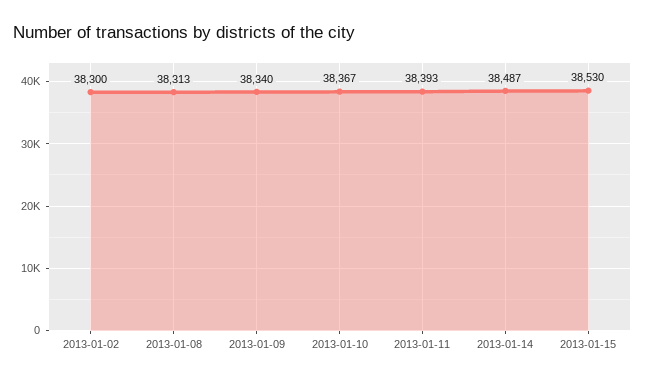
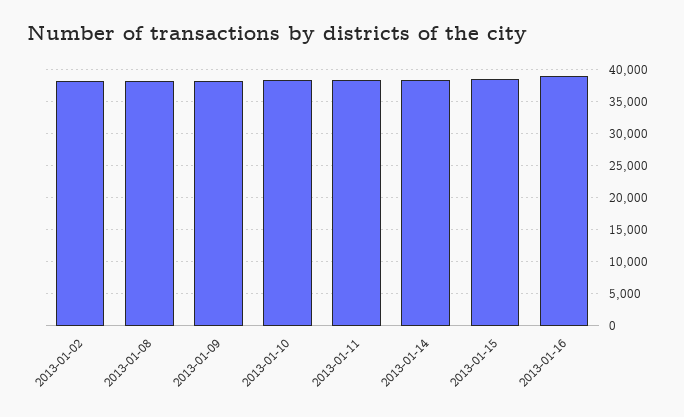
2013-01-16: none -> 39000

